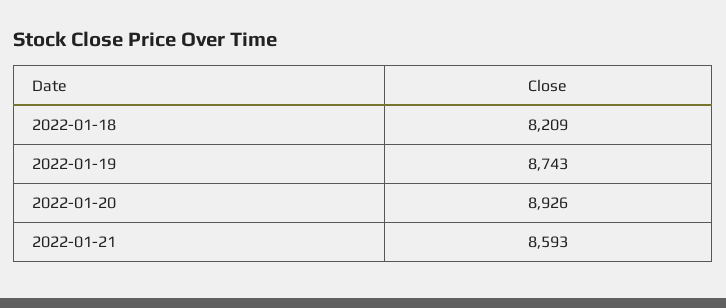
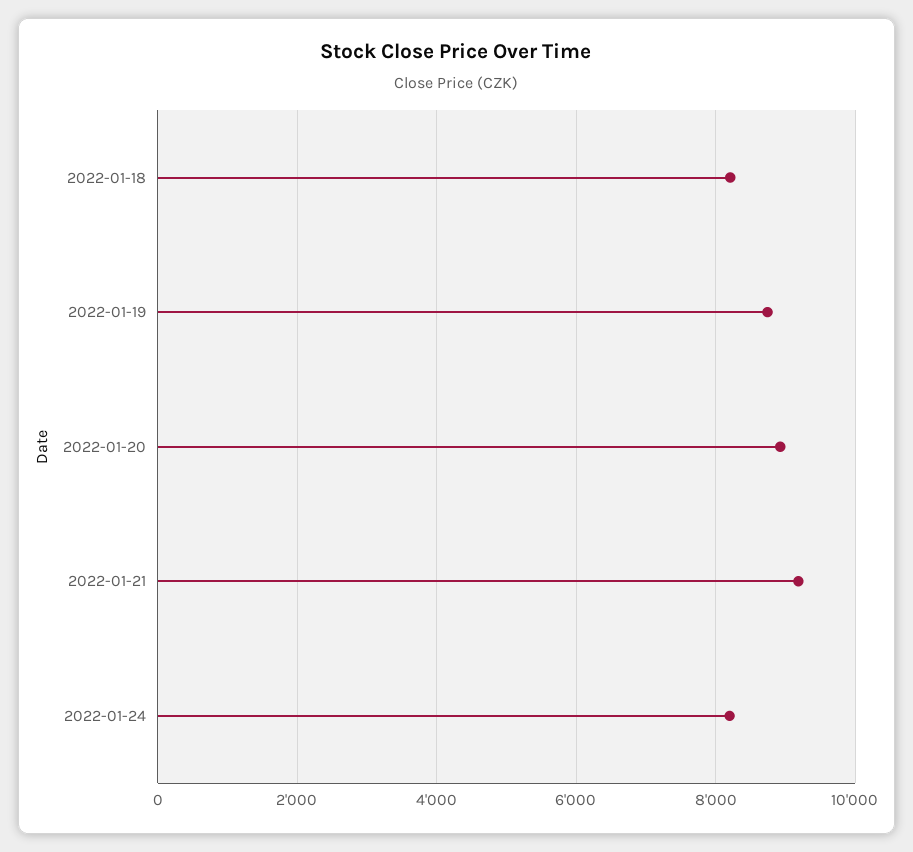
2022-01-21: 8593 -> 9200
2022-01-24: none -> 8200

